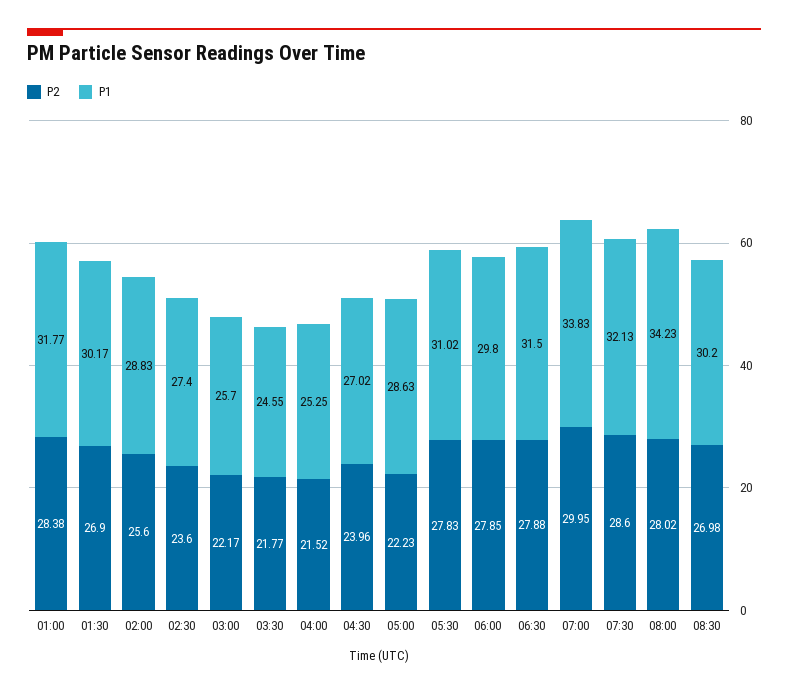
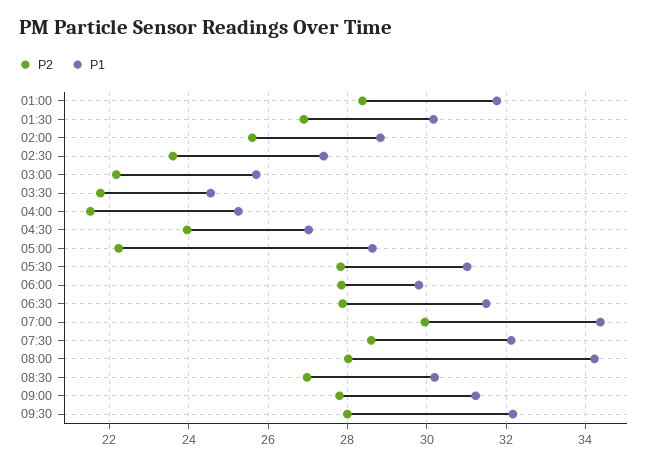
P1, 07:00: 33.83 -> 34.4
P2, 09:00: none -> 27.8
P1, 09:00: none -> 31.2
P2, 09:30: none -> 28
P1, 09:30: none -> 32.2

